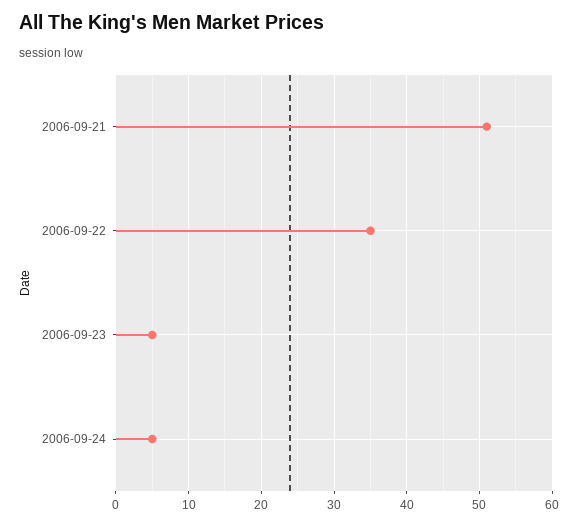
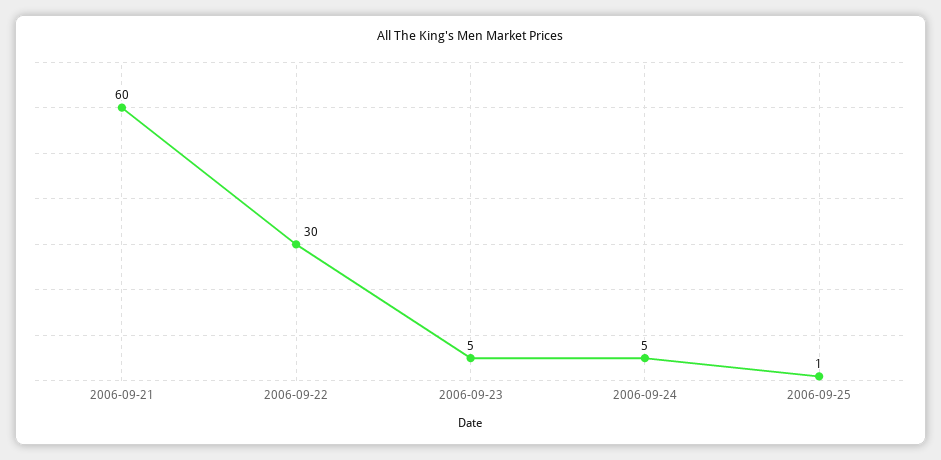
2006-09-21: 51 -> 60
2006-09-22: 35 -> 30
2006-09-25: none -> 1

